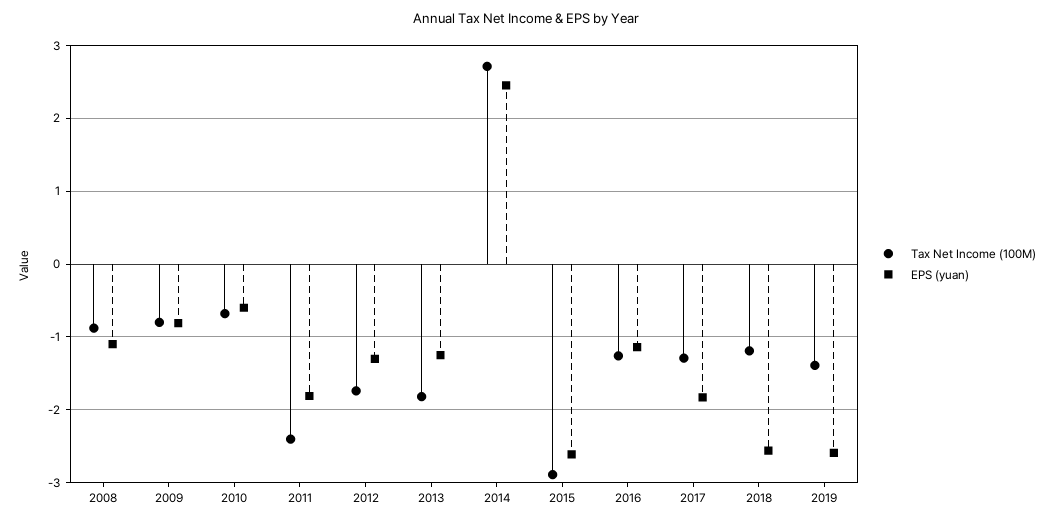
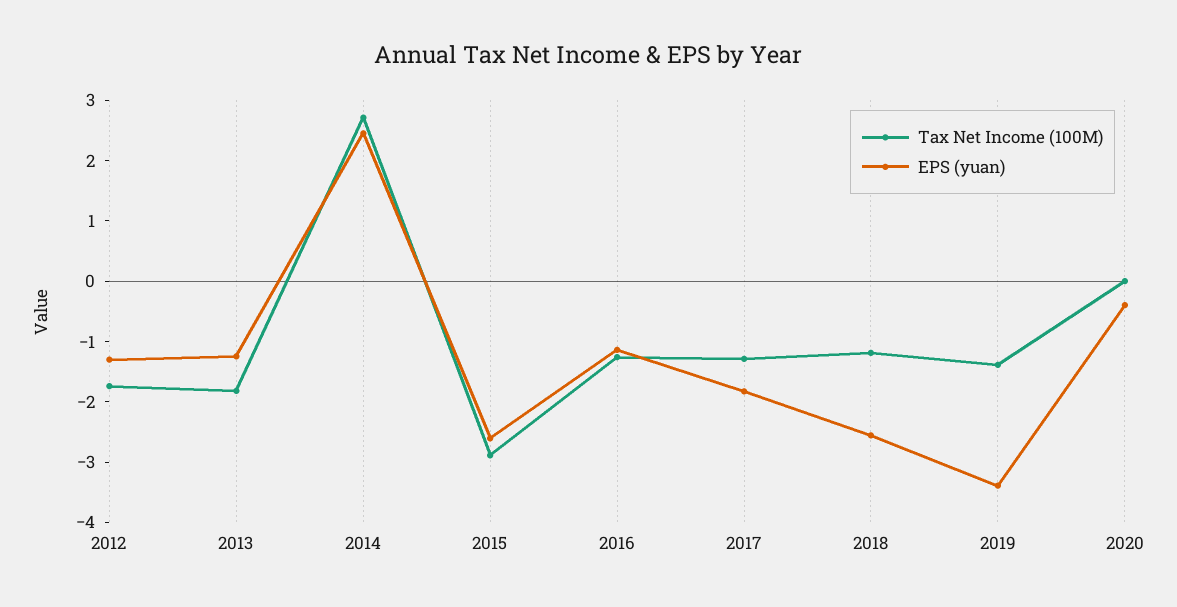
Tax Net Income (100M), 2008: -0.9 -> none
EPS (yuan), 2008: -1.1 -> none
Tax Net Income (100M), 2009: -0.8 -> none
EPS (yuan), 2009: -0.8 -> none
Tax Net Income (100M), 2010: -0.7 -> none
EPS (yuan), 2010: -0.6 -> none
Tax Net Income (100M), 2011: -2.4 -> none
EPS (yuan), 2011: -1.8 -> none
EPS (yuan), 2019: -2.6 -> -3.4
Tax Net Income (100M), 2020: none -> 0
EPS (yuan), 2020: none -> -0.4

